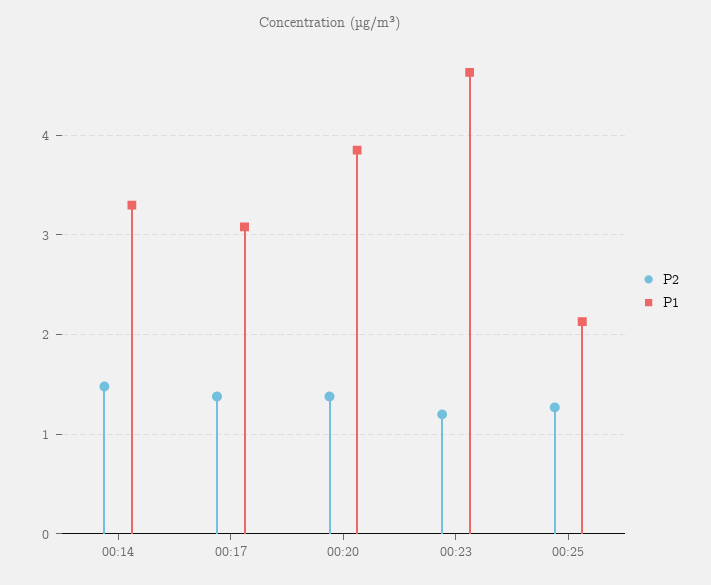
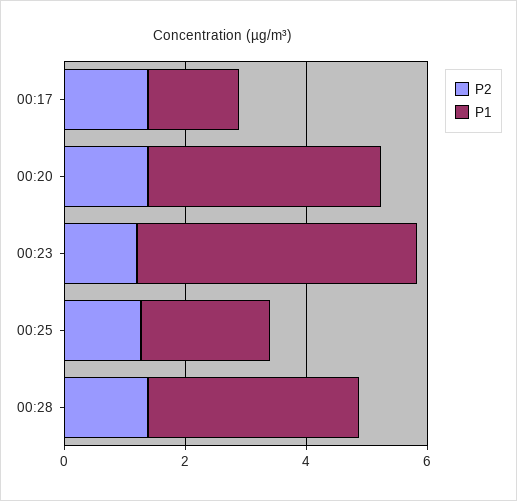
P2, 00:14: 1.5 -> none
P1, 00:14: 3.3 -> none
P1, 00:17: 3.1 -> 1.5
P2, 00:28: none -> 1.5
P1, 00:28: none -> 3.5

